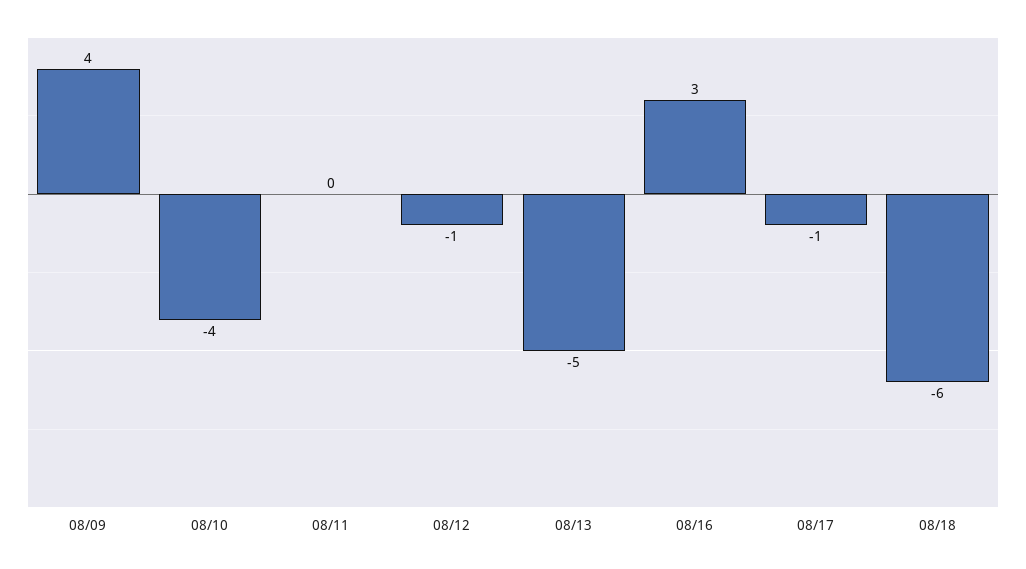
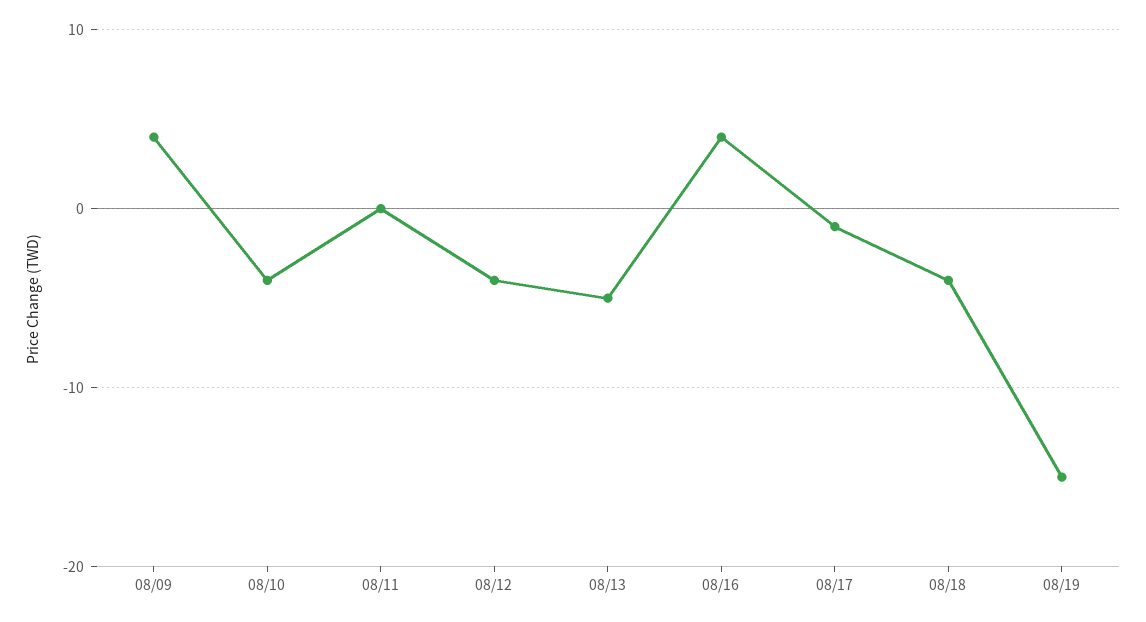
08/12: -1 -> -4
08/16: 3 -> 4
08/18: -6 -> -4
08/19: none -> -15

